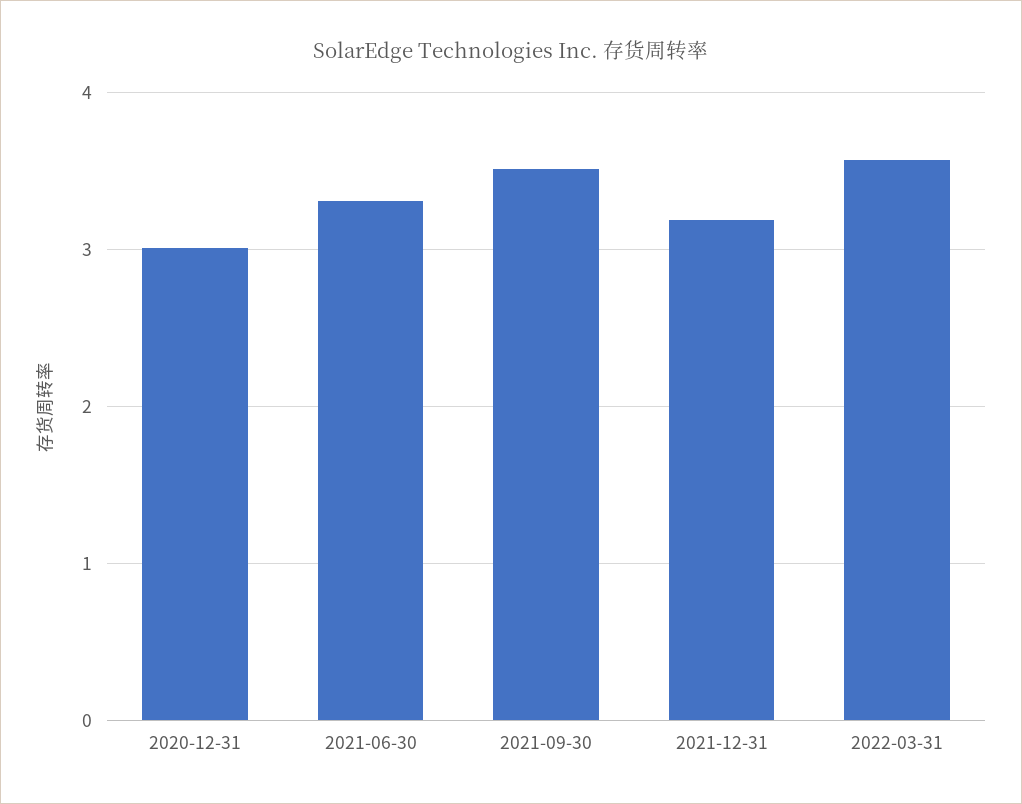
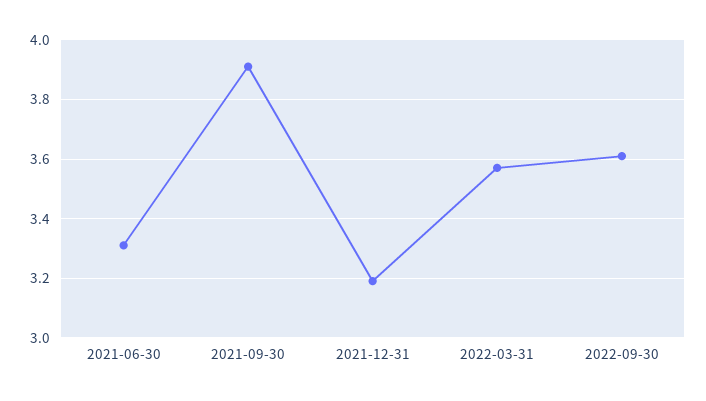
2020-12-31: 3 -> none
2021-09-30: 3.5 -> 3.9
2022-09-30: none -> 3.6

